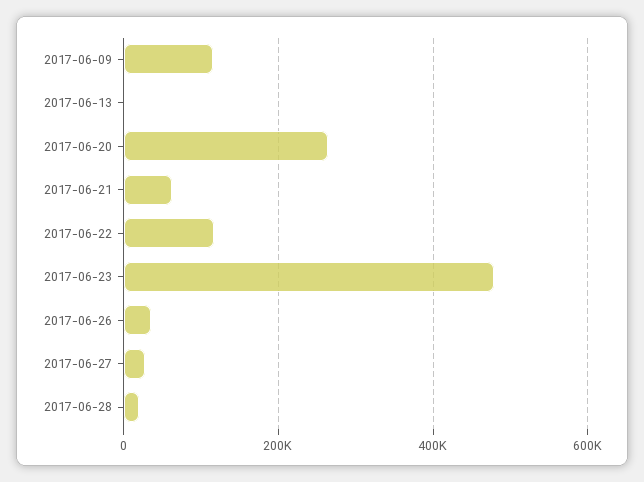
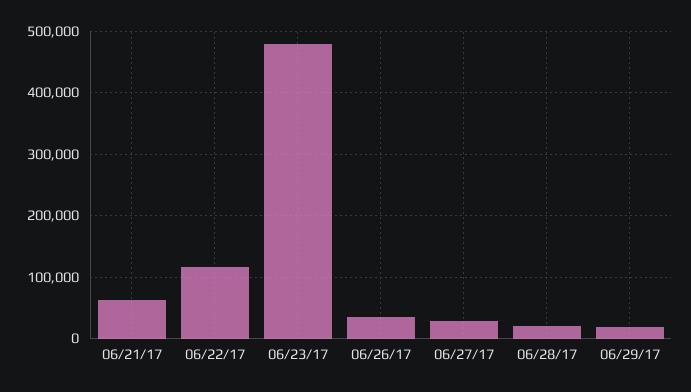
2017-06-09: 120000 -> none
2017-06-13: 0 -> none
2017-06-20: 260000 -> none
06/29/17: none -> 20000

